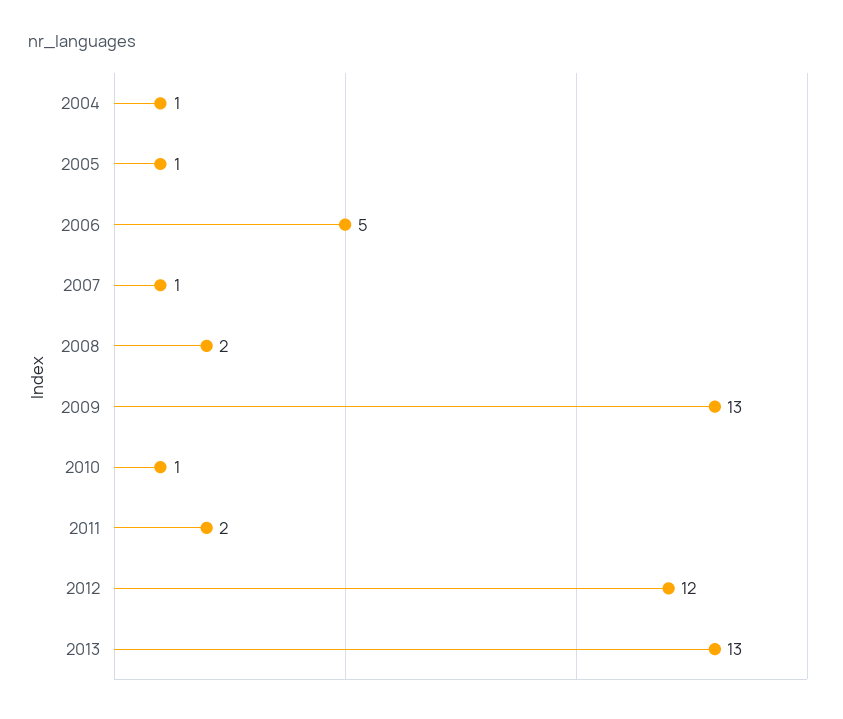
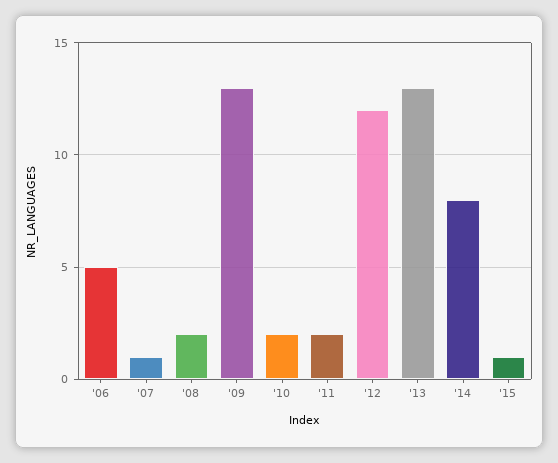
2004: 1 -> none
2005: 1 -> none
2010: 1 -> 2
'14: none -> 8
'15: none -> 1

